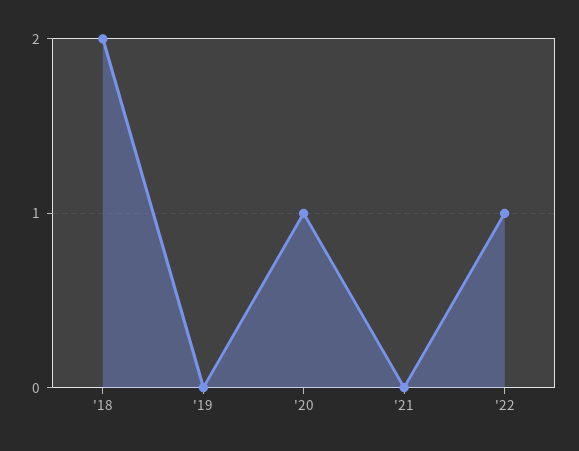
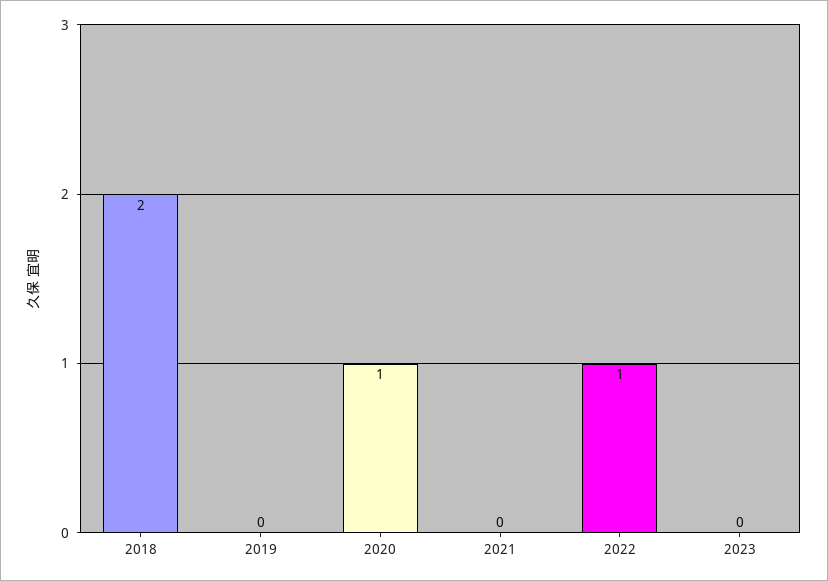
2023: none -> 0

